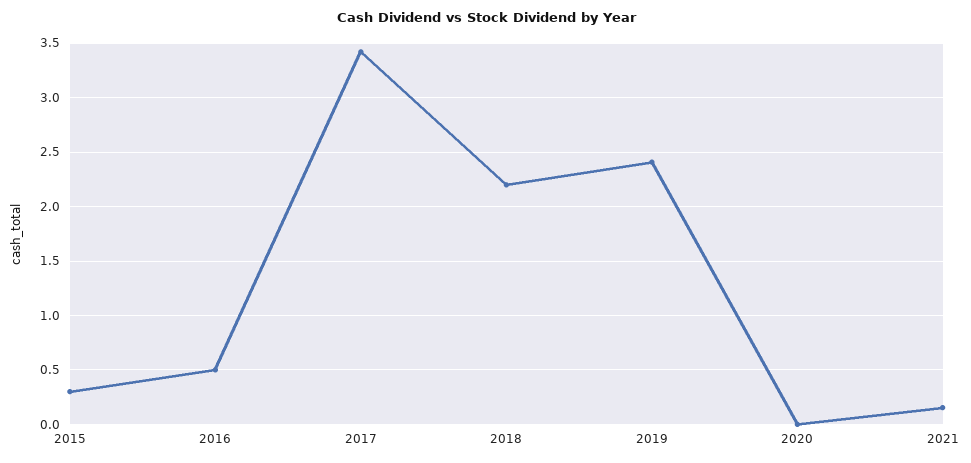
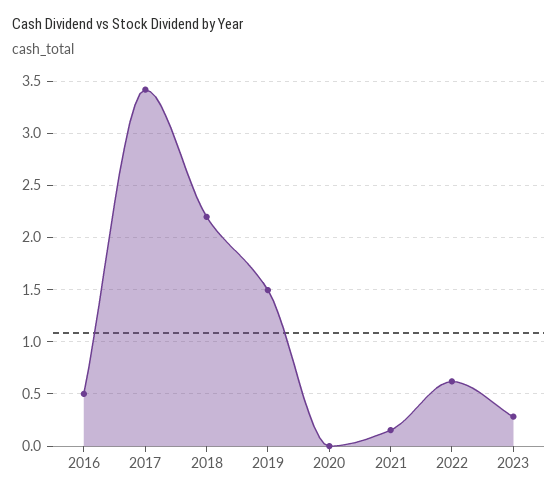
2015: 0.3 -> none
2019: 2.4 -> 1.5
2022: none -> 0.6
2023: none -> 0.3

